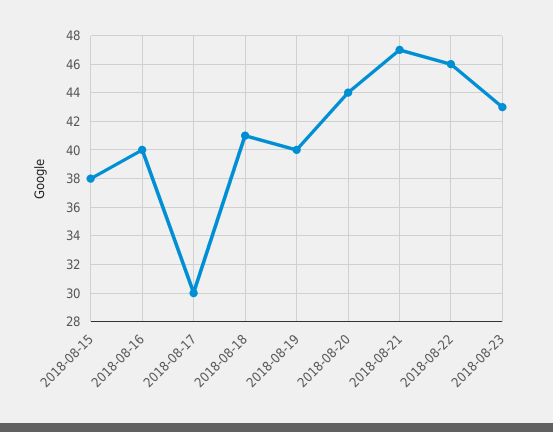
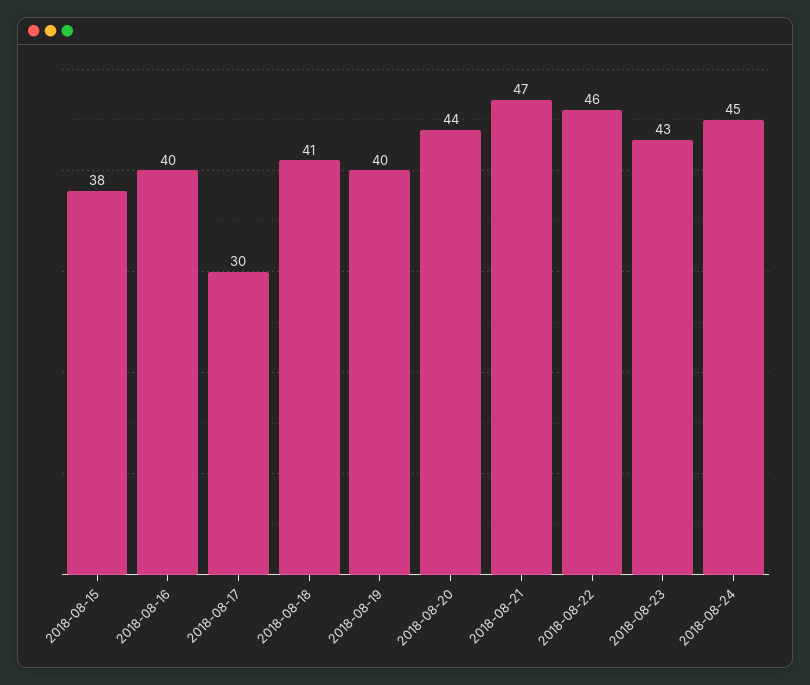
2018-08-24: none -> 45

